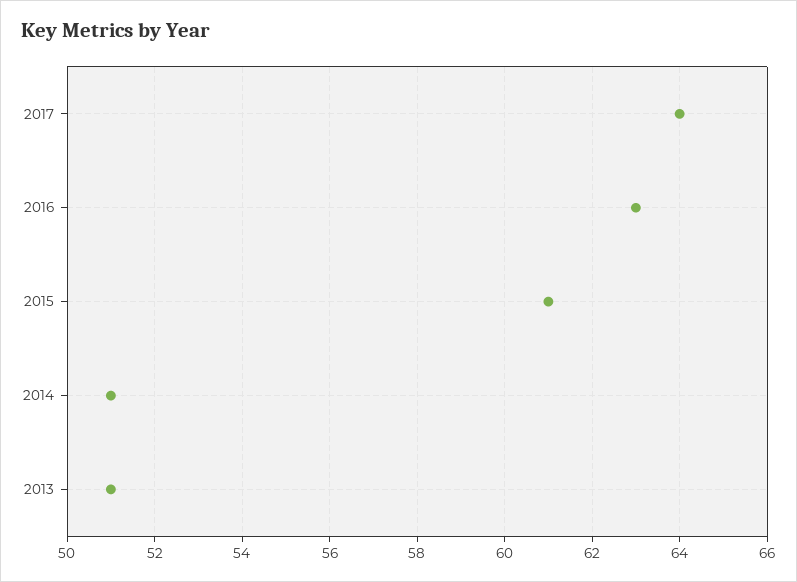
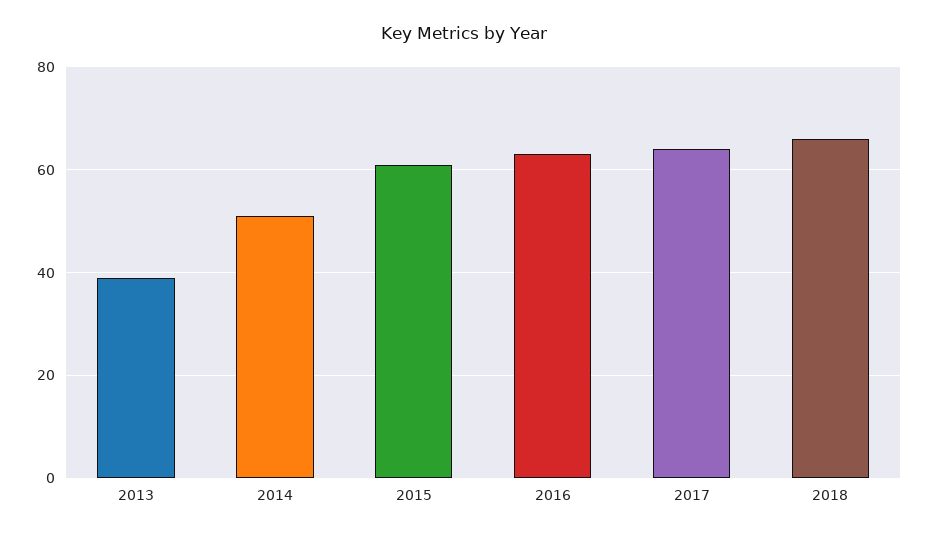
2013: 51 -> 40
2018: none -> 65

